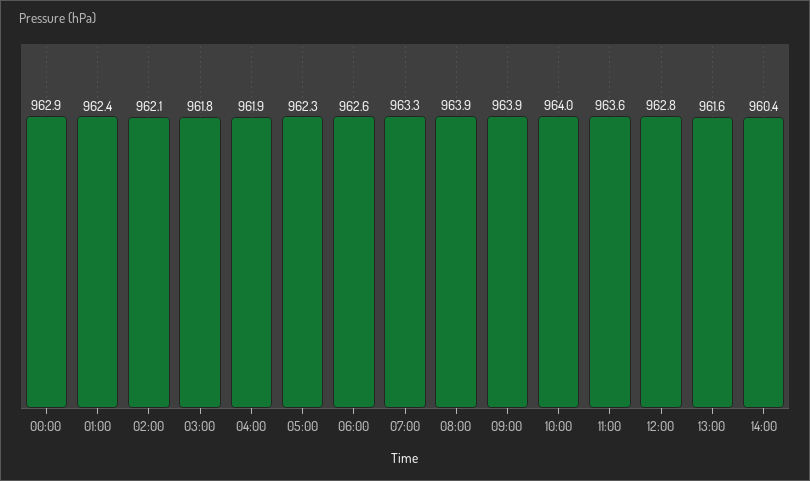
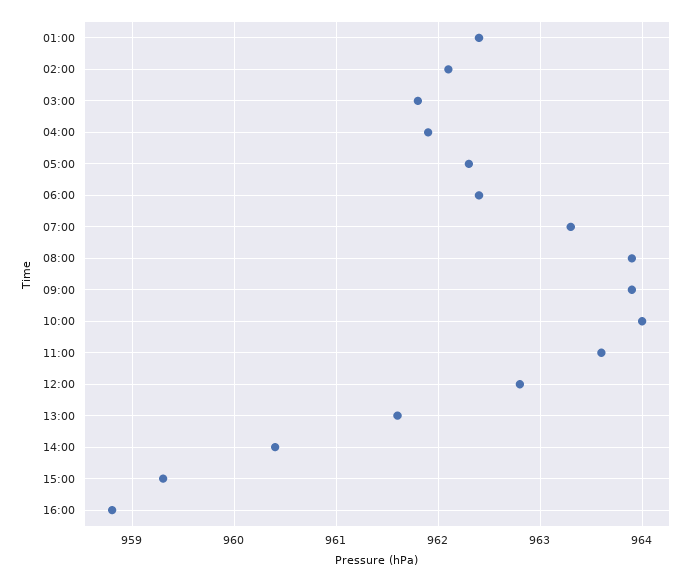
00:00: 962.9 -> none
06:00: 962.6 -> 962.4
15:00: none -> 959.3
16:00: none -> 958.8

